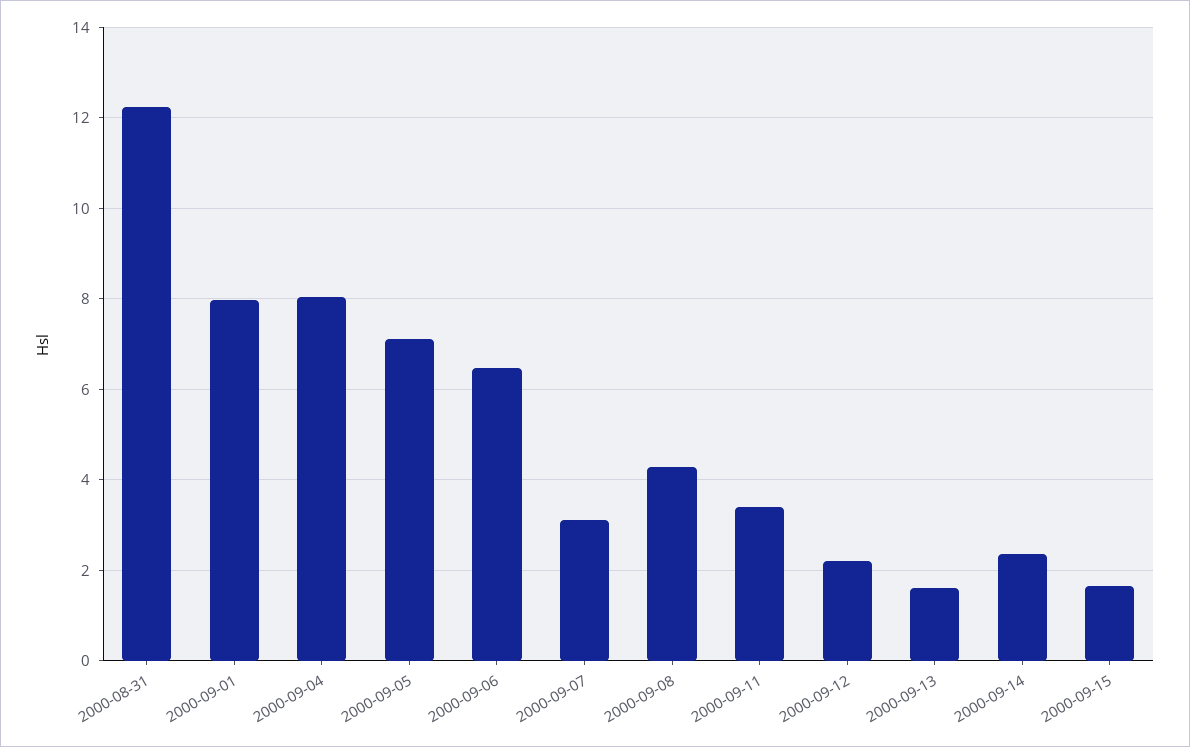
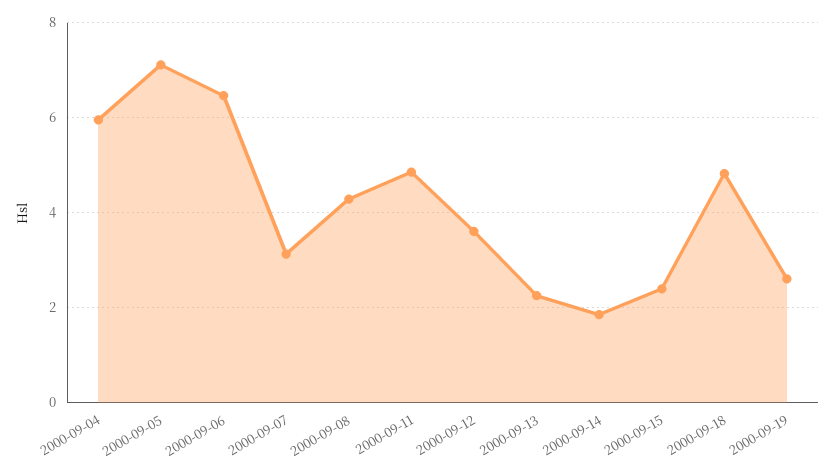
2000-08-31: 12.2 -> none
2000-09-01: 8 -> none
2000-09-04: 8 -> 6
2000-09-11: 3.4 -> 4.8
2000-09-12: 2.2 -> 3.6
2000-09-13: 1.6 -> 2.2
2000-09-14: 2.4 -> 1.8
2000-09-15: 1.6 -> 2.4
2000-09-18: none -> 4.8
2000-09-19: none -> 2.6

